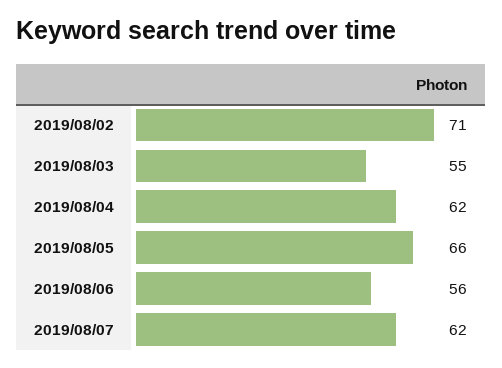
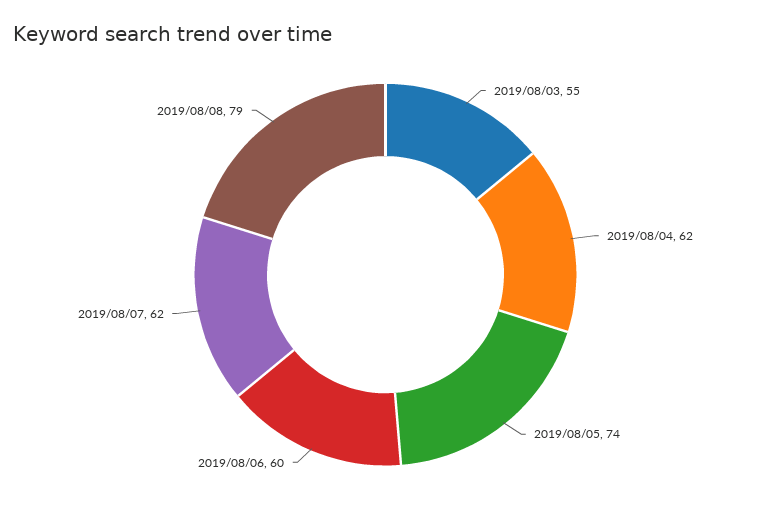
2019/08/02: 71 -> none
2019/08/05: 66 -> 74
2019/08/06: 56 -> 60
2019/08/08: none -> 79

